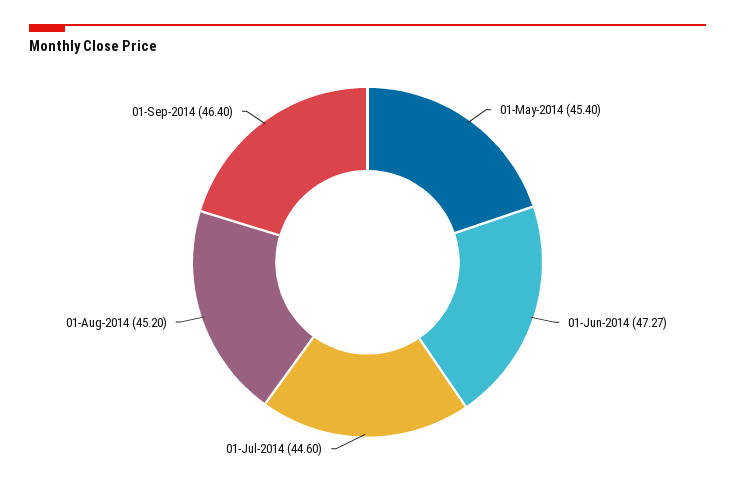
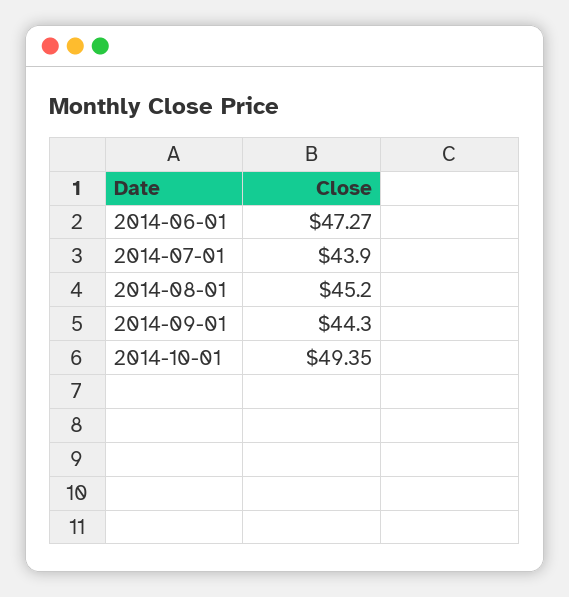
01-May-2014: 45.4 -> none
01-Jul-2014: 44.6 -> 43.9
01-Sep-2014: 46.4 -> 44.3
2014-10-01: none -> 49.35

